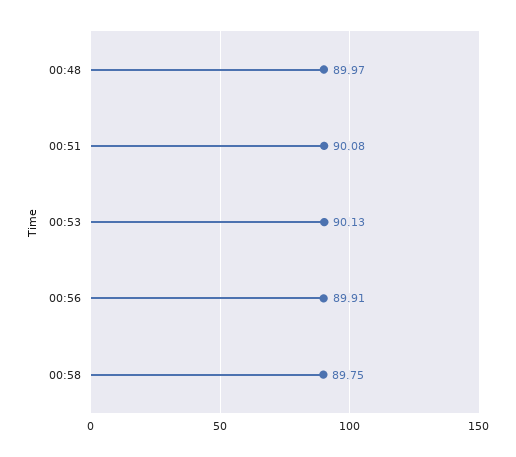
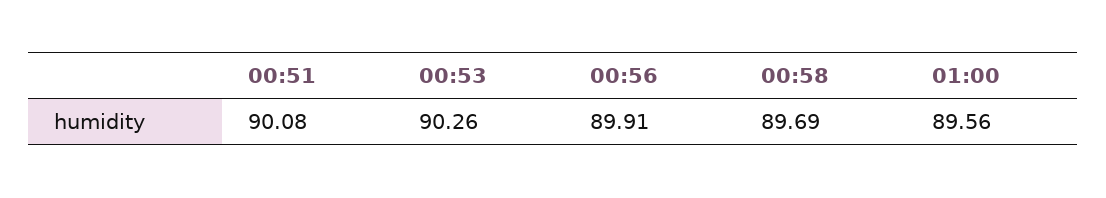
00:48: 89.97 -> none
00:53: 90.13 -> 90.26
00:58: 89.75 -> 89.69
01:00: none -> 89.56

